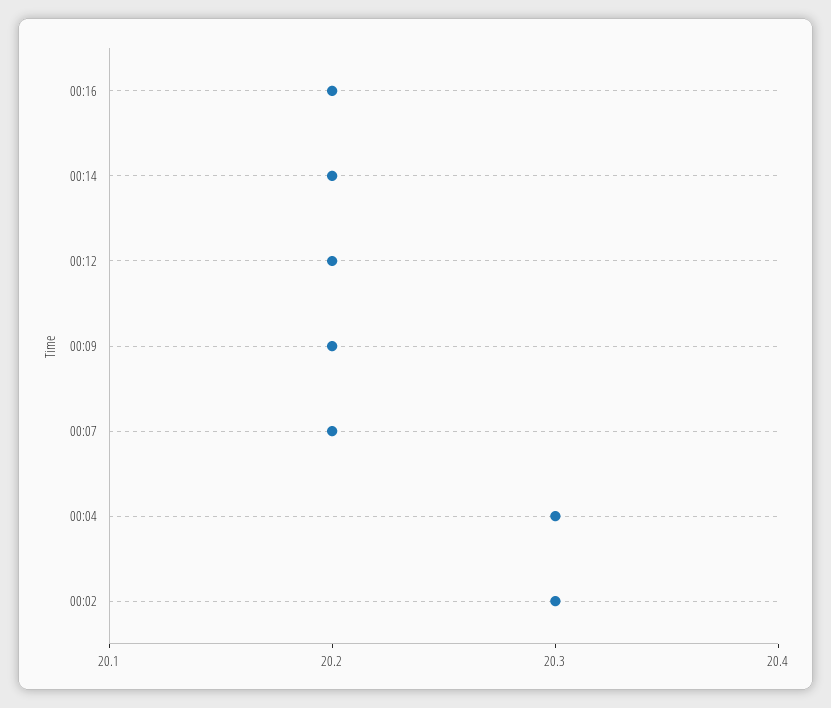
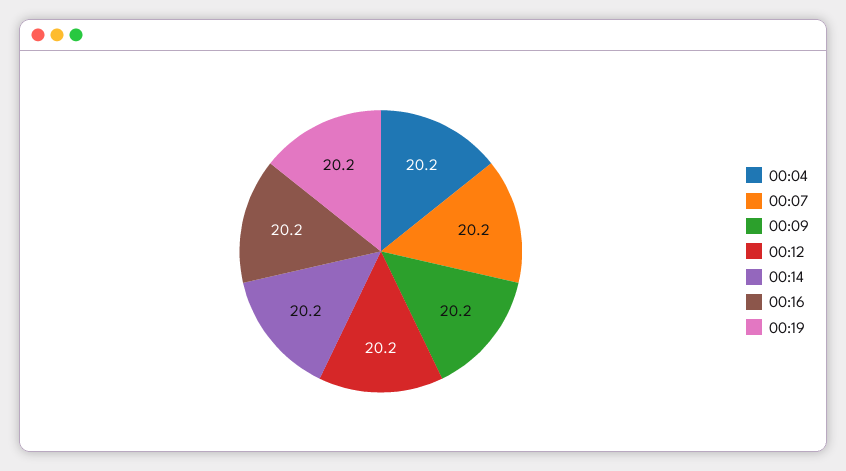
00:04: 20.3 -> 20.2
00:02: 20.3 -> none
00:19: none -> 20.2

